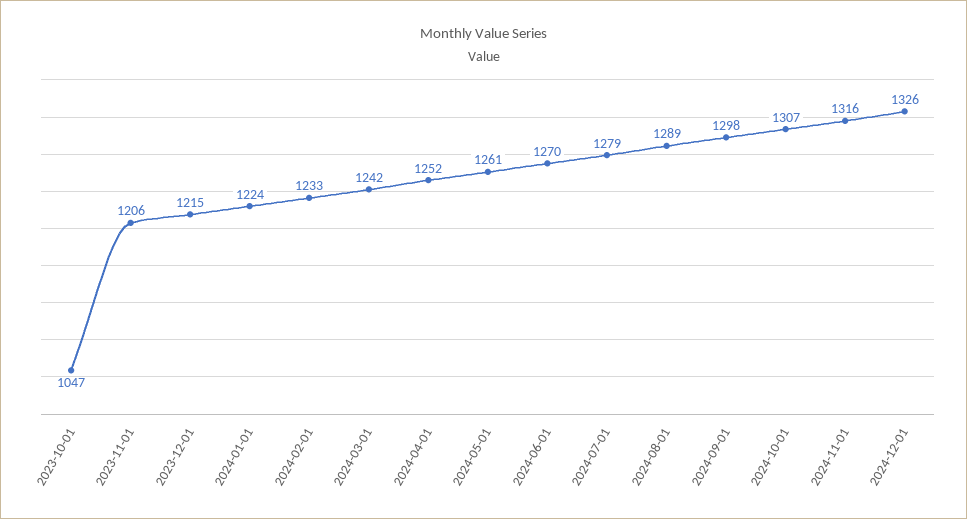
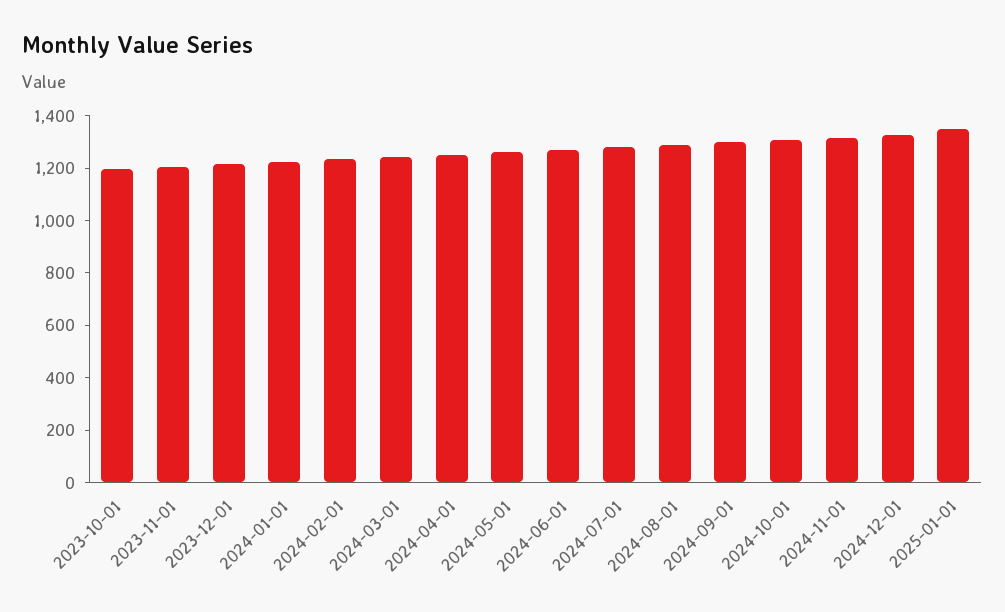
2023-10-01: 1047 -> 1200
2025-01-01: none -> 1350

